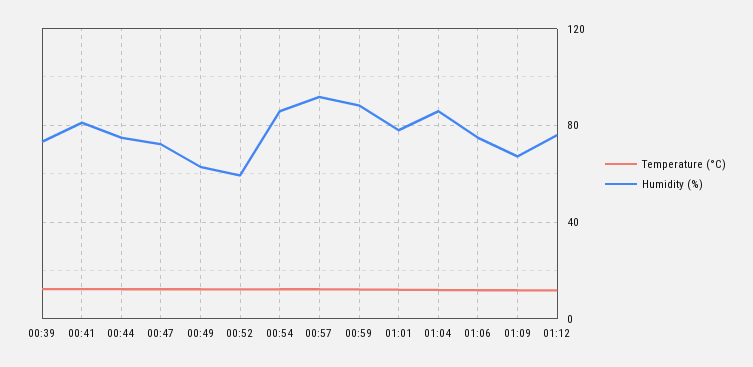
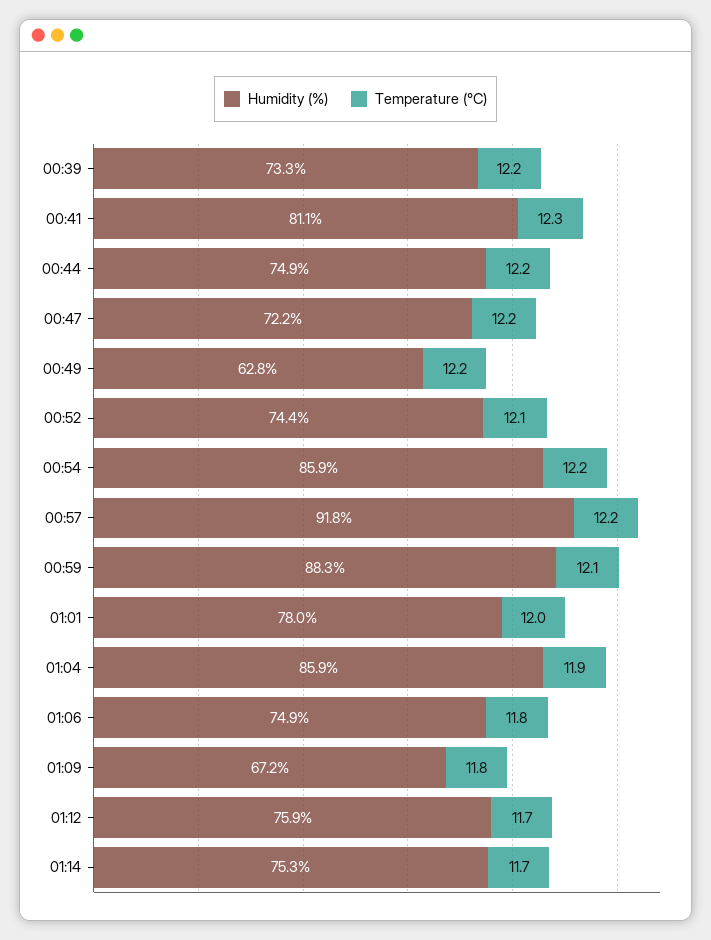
Humidity (%), 00:52: 60 -> 74.4
Humidity (%), 01:14: none -> 75.3
Temperature (°C), 01:14: none -> 11.7

